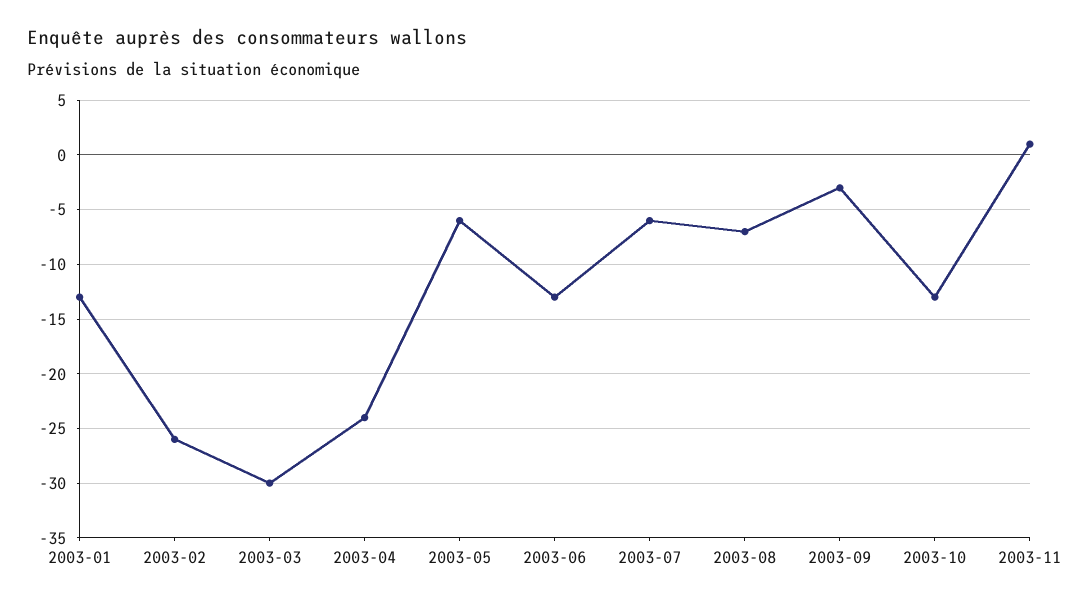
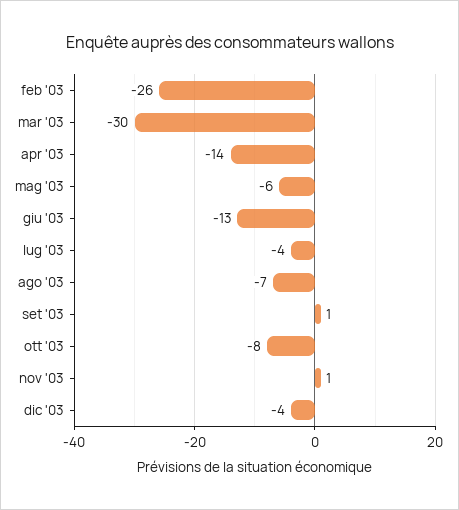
2003-01: -13 -> none
2003-04: -24 -> -14
2003-07: -6 -> -4
2003-09: -3 -> 1
2003-10: -13 -> -8
dic '03: none -> -4

